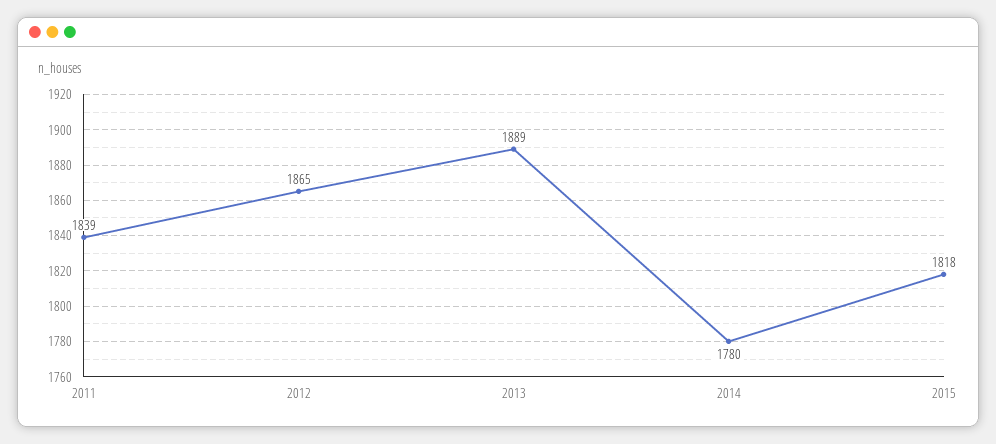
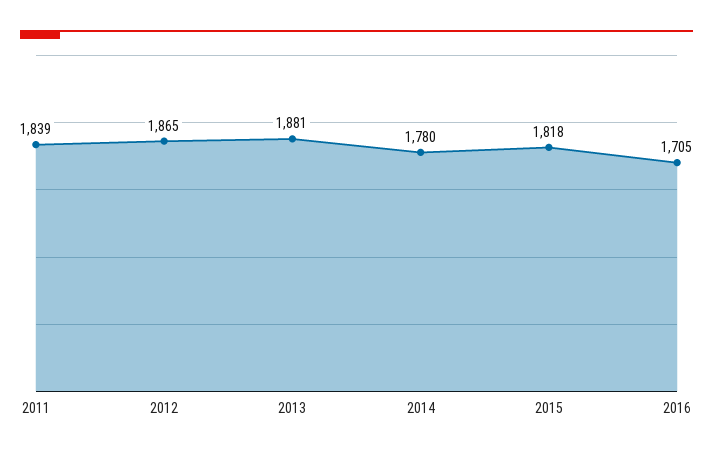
2013: 1889 -> 1881
2016: none -> 1705

